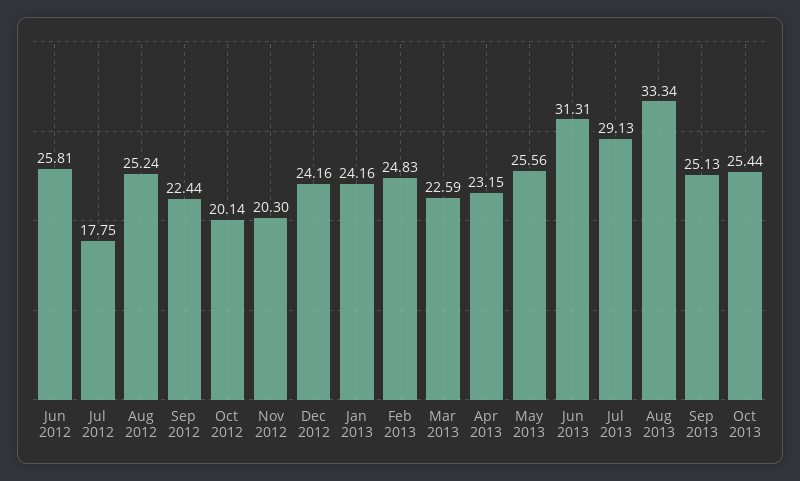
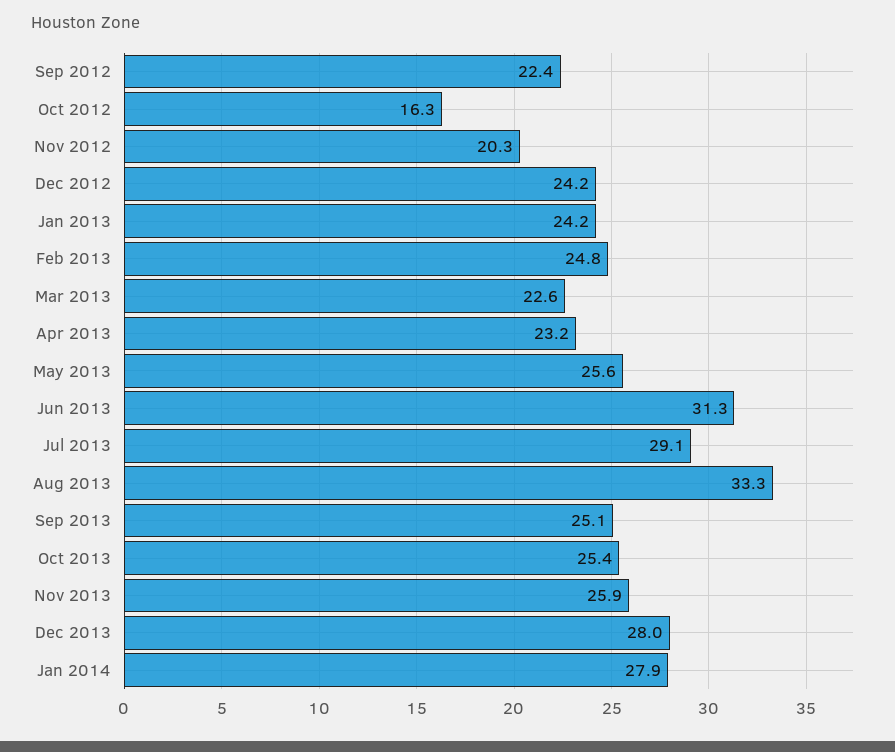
Jun 2012: 25.81 -> none
Jul 2012: 17.75 -> none
Aug 2012: 25.24 -> none
Oct 2012: 20.14 -> 16.3
Nov 2013: none -> 25.9
Dec 2013: none -> 28
Jan 2014: none -> 27.9

